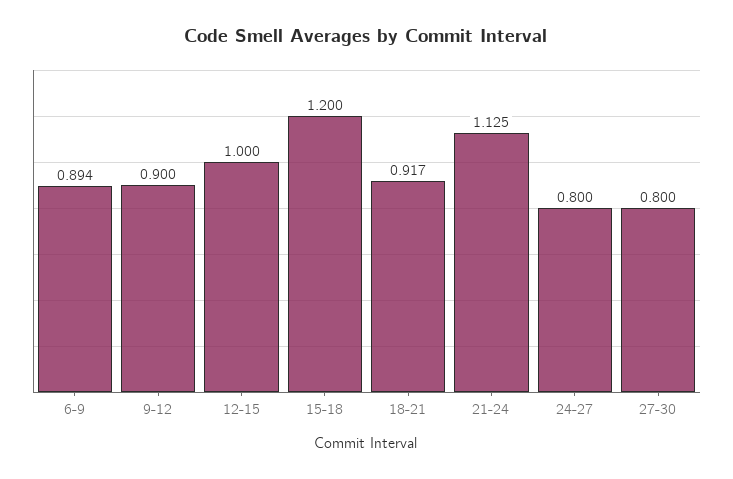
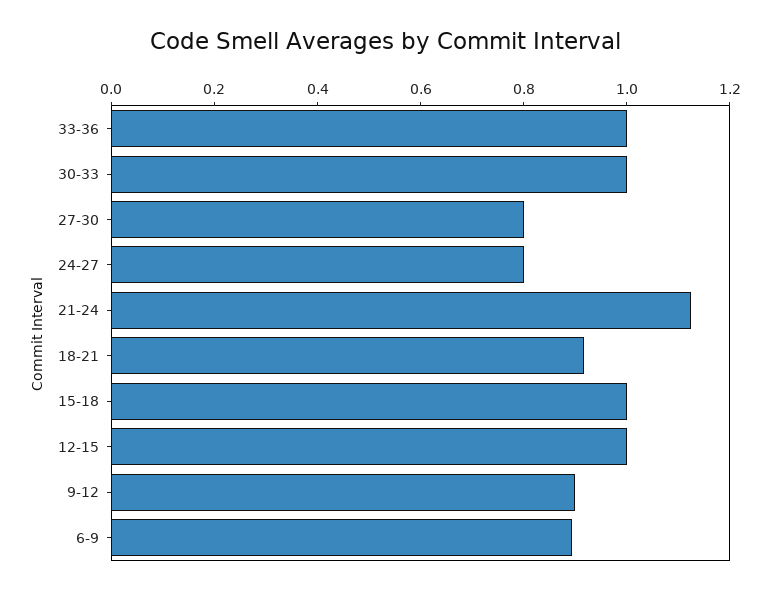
15-18: 1.2 -> 1
33-36: none -> 1
30-33: none -> 1

